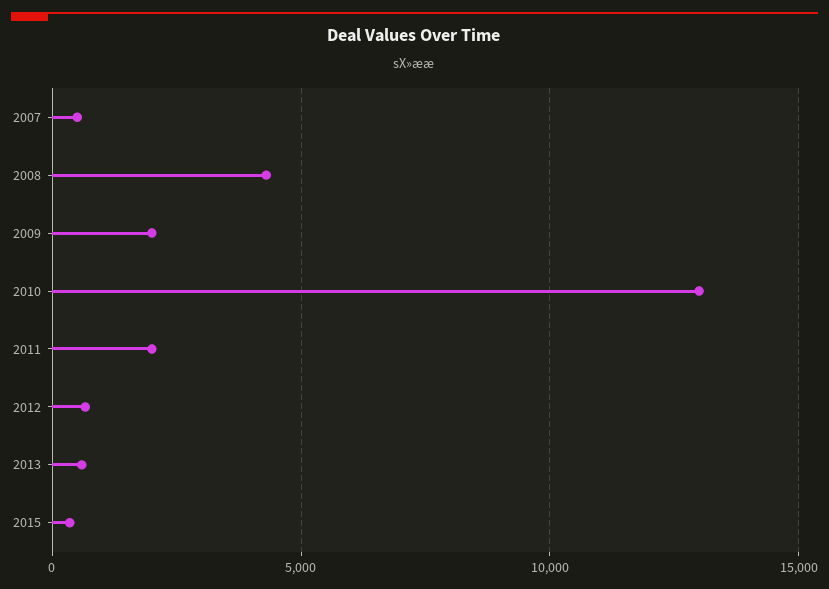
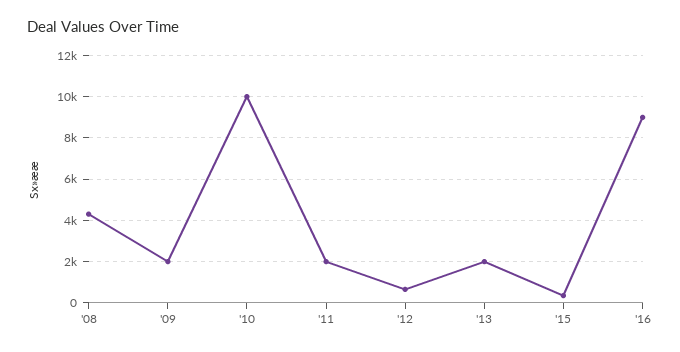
2007: 500 -> none
2010: 13000 -> 10000
2013: 500 -> 2000
'16: none -> 9000

